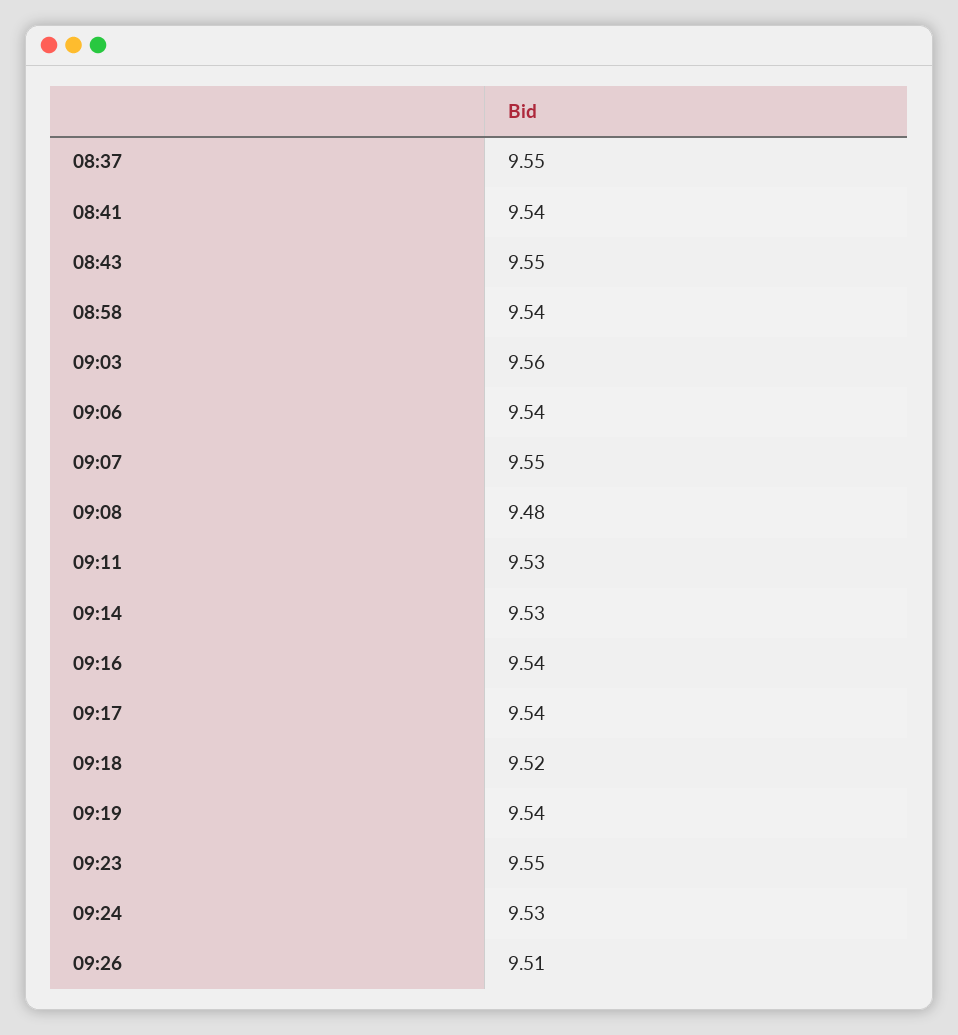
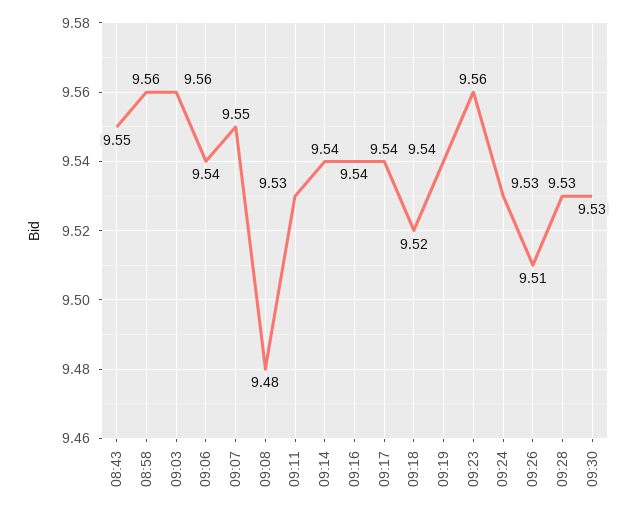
08:37: 9.55 -> none
08:41: 9.54 -> none
08:58: 9.54 -> 9.56
09:14: 9.53 -> 9.54
09:23: 9.55 -> 9.56
09:28: none -> 9.53
09:30: none -> 9.53

